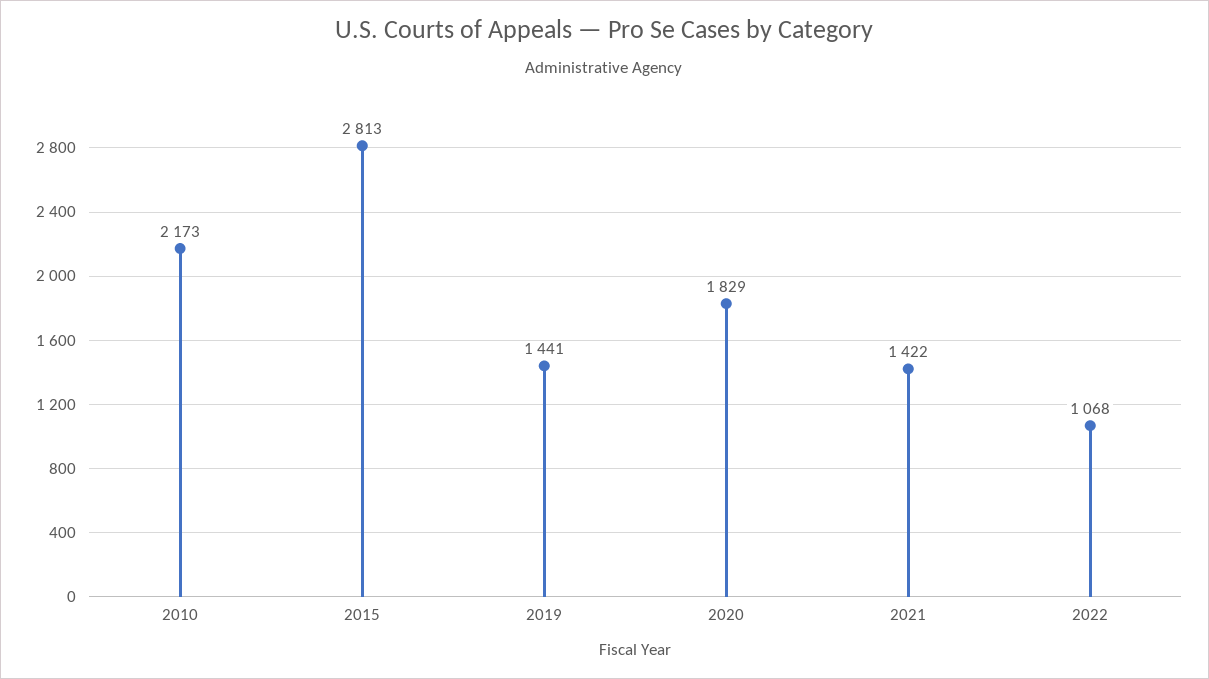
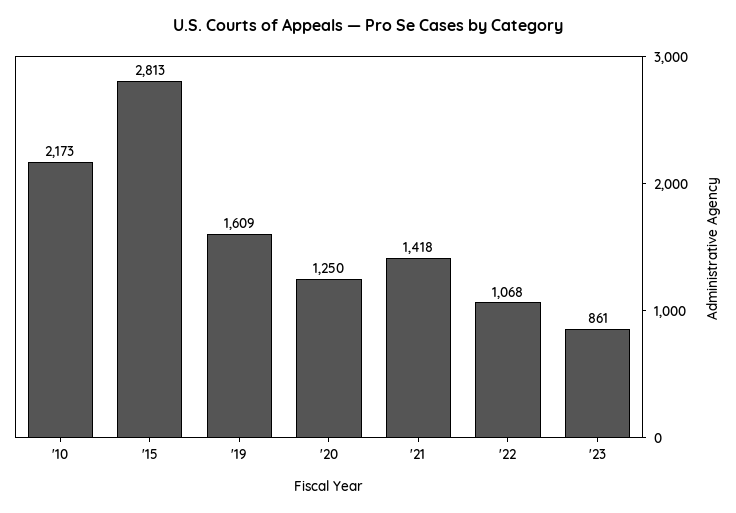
2019: 1441 -> 1609
2020: 1829 -> 1250
2021: 1422 -> 1418
'23: none -> 861

